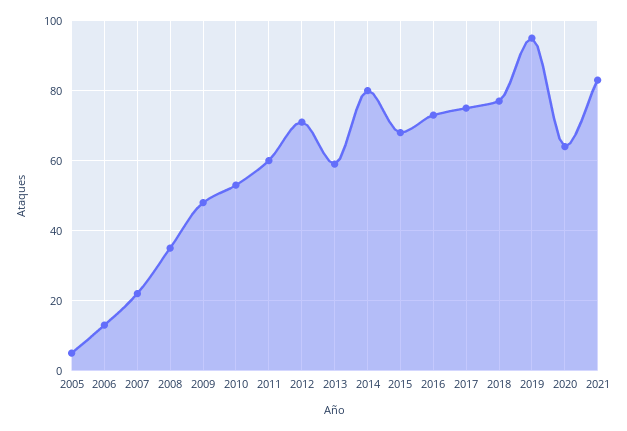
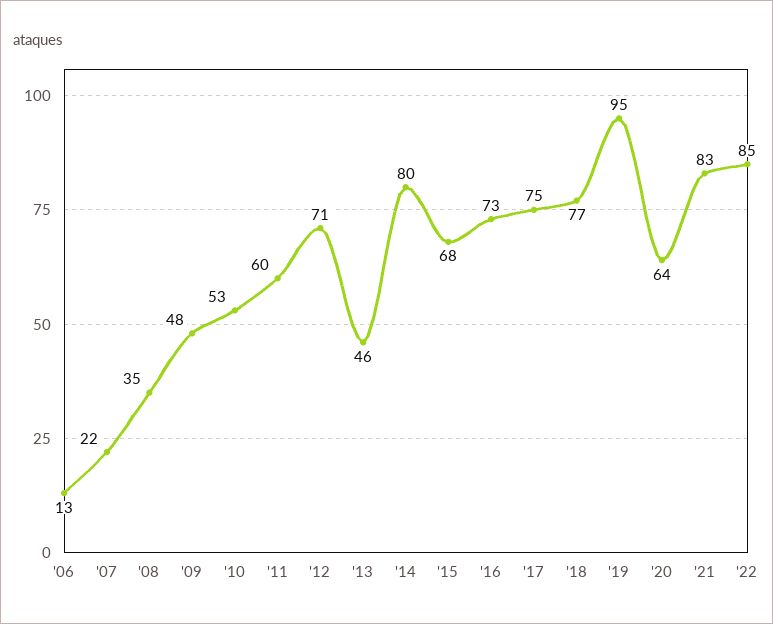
2005: 5 -> none
2013: 60 -> 46
'22: none -> 85

